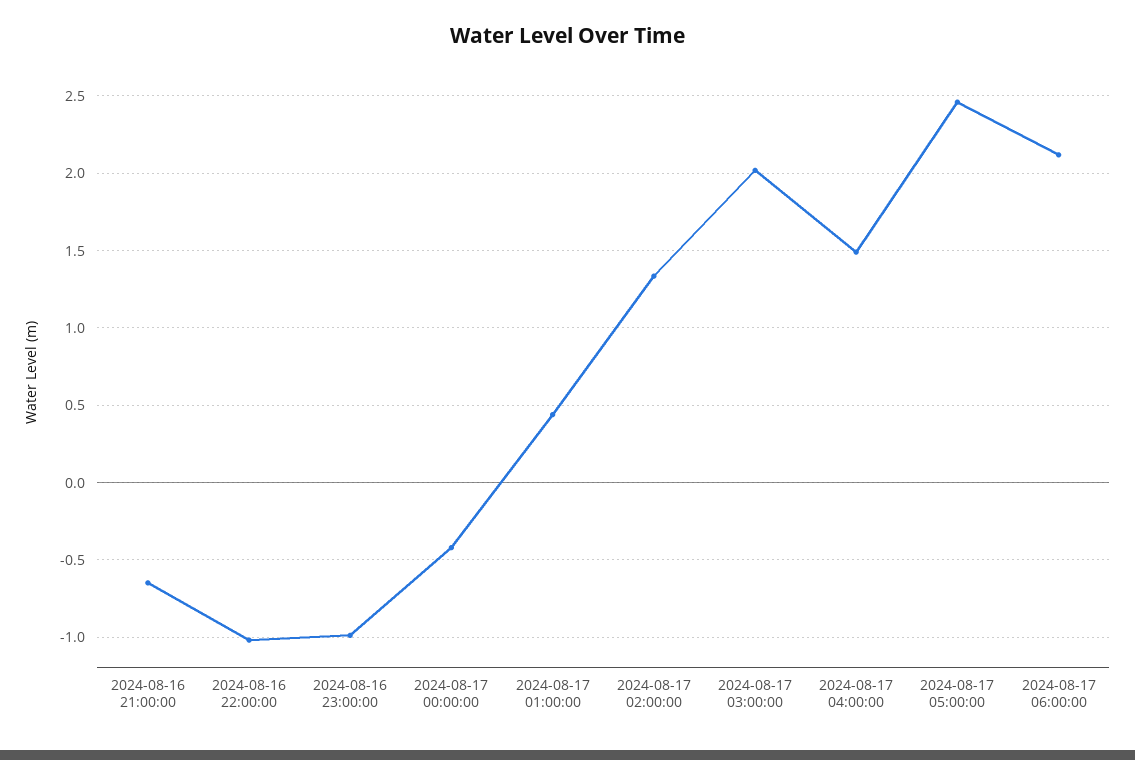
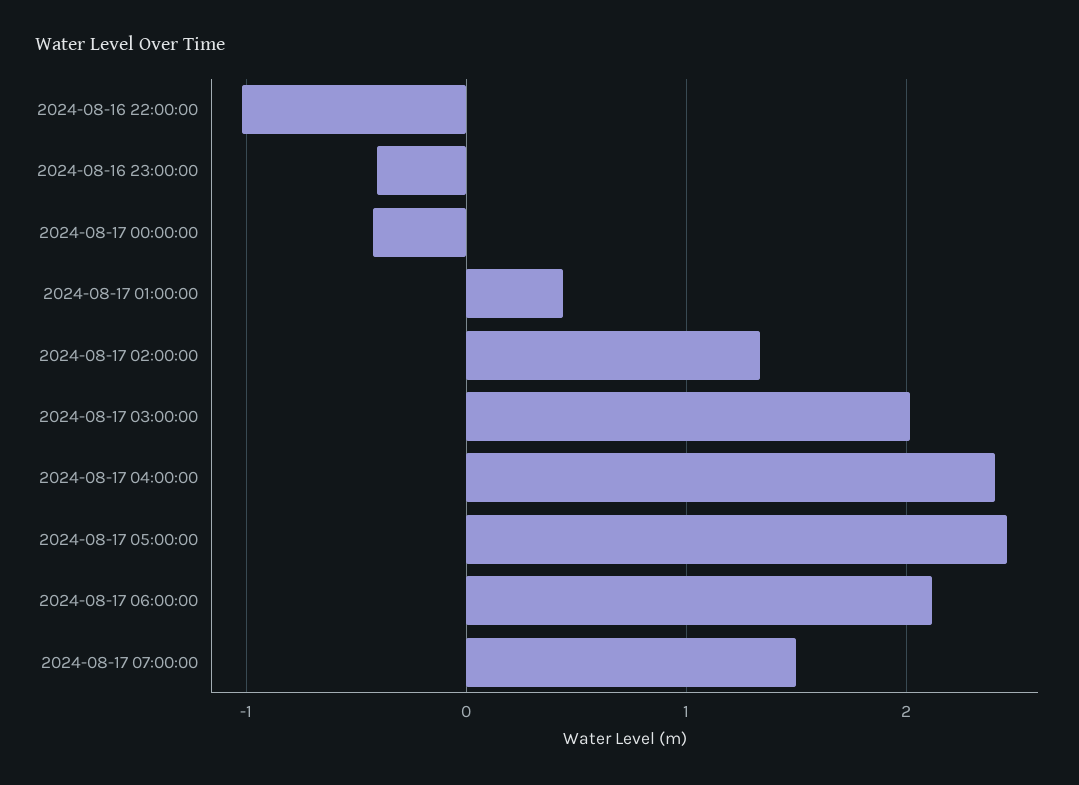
2024-08-16 21:00:00: -0.65 -> none
2024-08-16 23:00:00: -1 -> -0.4
2024-08-17 04:00:00: 1.5 -> 2.4
2024-08-17 07:00:00: none -> 1.5

